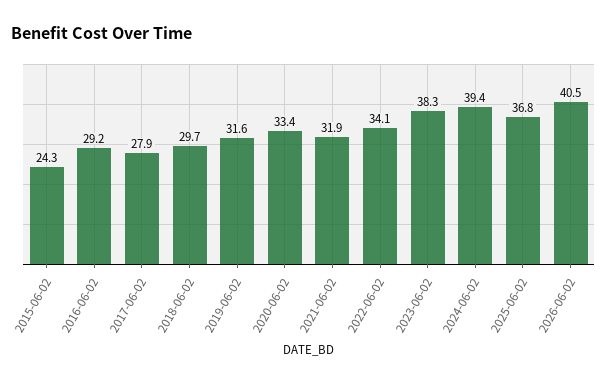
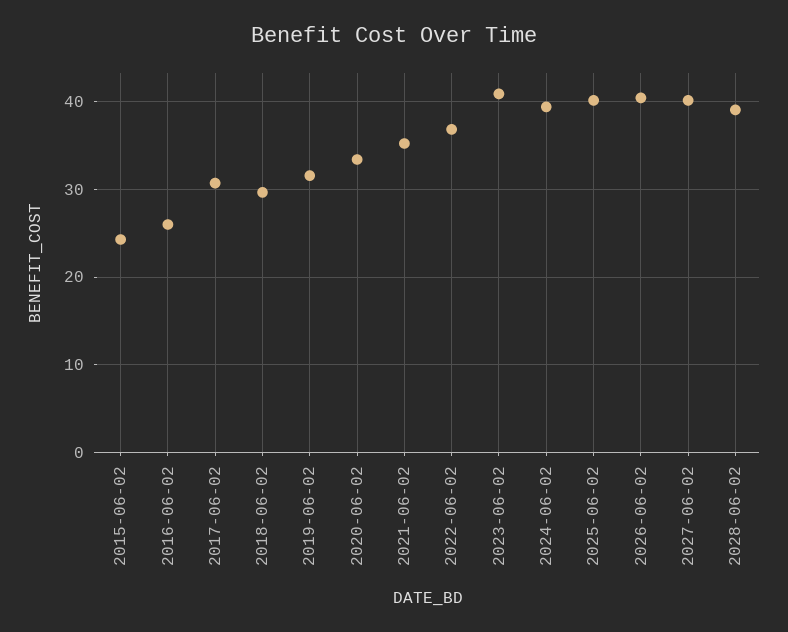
2016-06-02: 29.2 -> 26
2017-06-02: 27.9 -> 31
2021-06-02: 31.9 -> 35
2022-06-02: 34.1 -> 37
2023-06-02: 38.3 -> 41
2025-06-02: 36.8 -> 40
2027-06-02: none -> 40
2028-06-02: none -> 39

